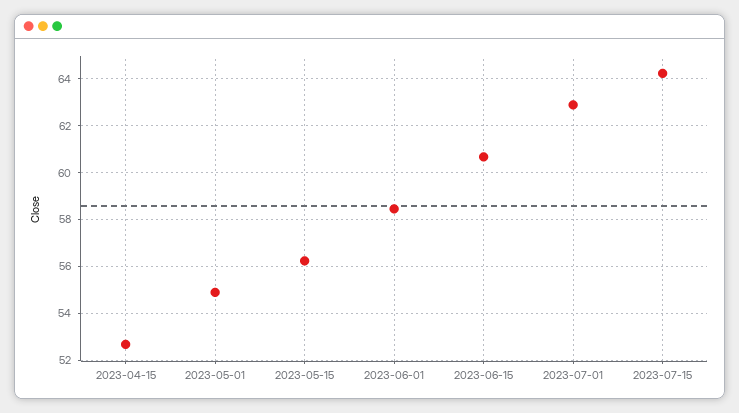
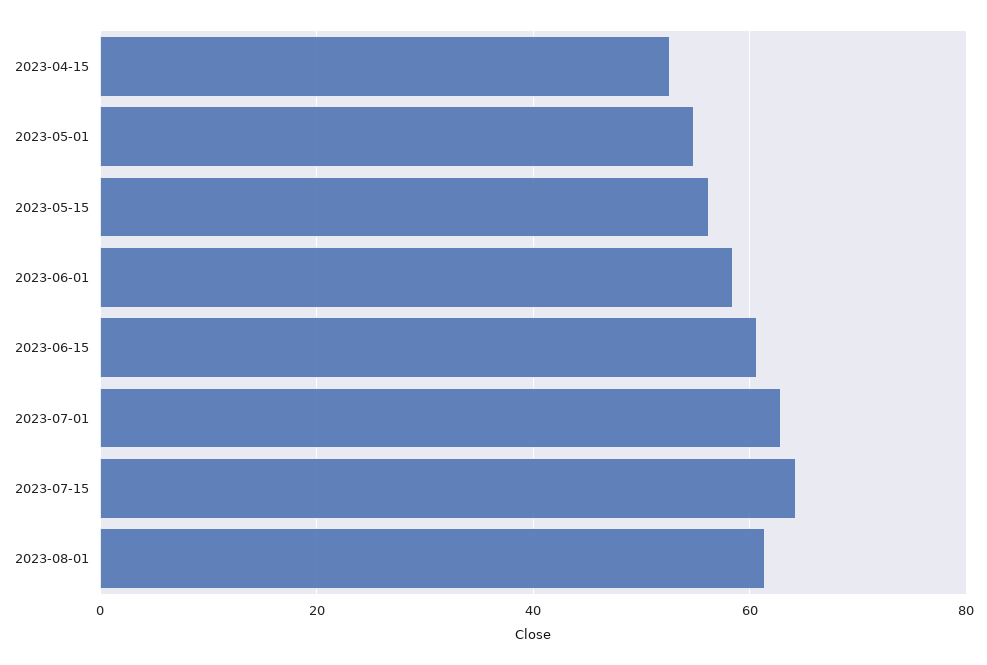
2023-08-01: none -> 62

